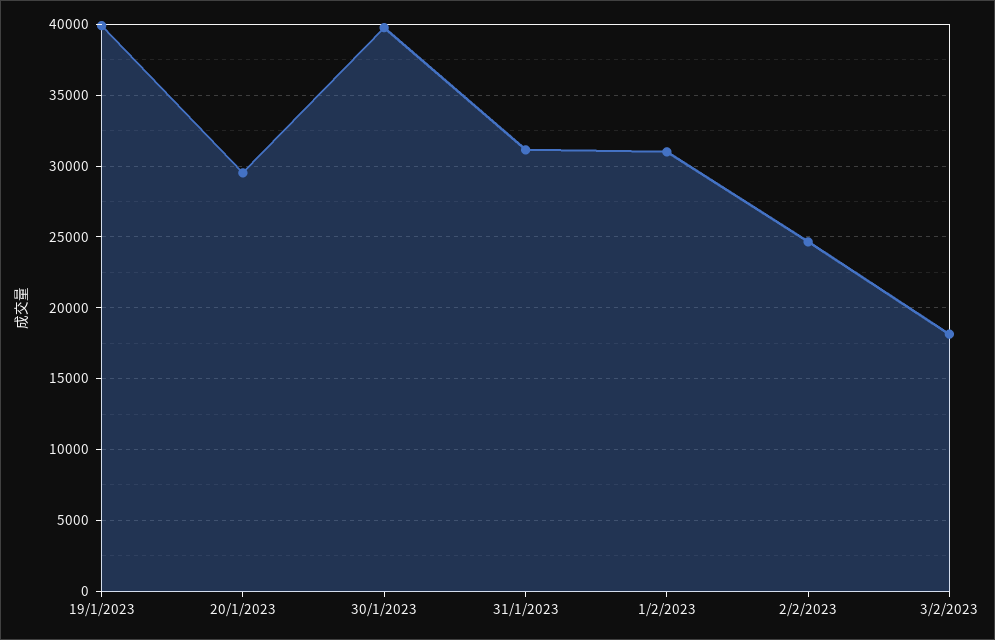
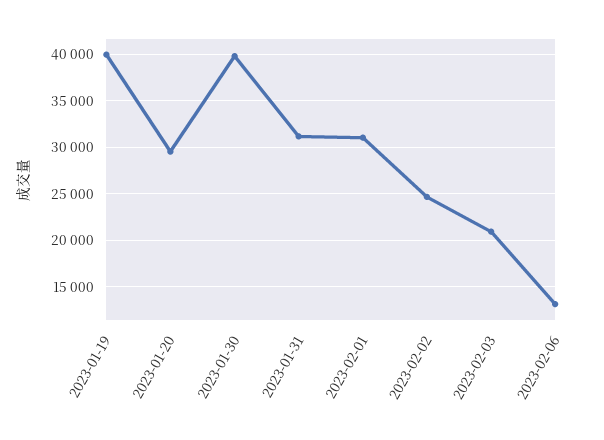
3/2/2023: 18000 -> 21000
2023-02-06: none -> 13000

